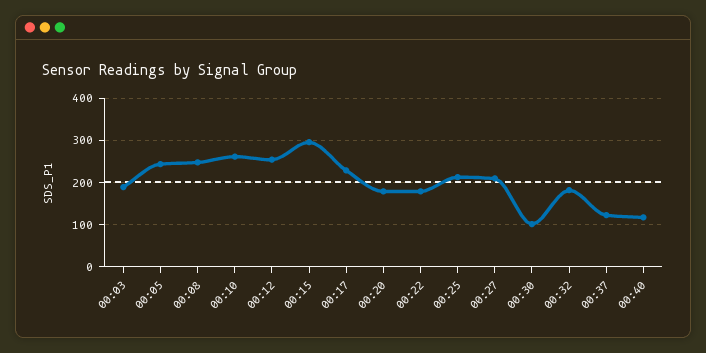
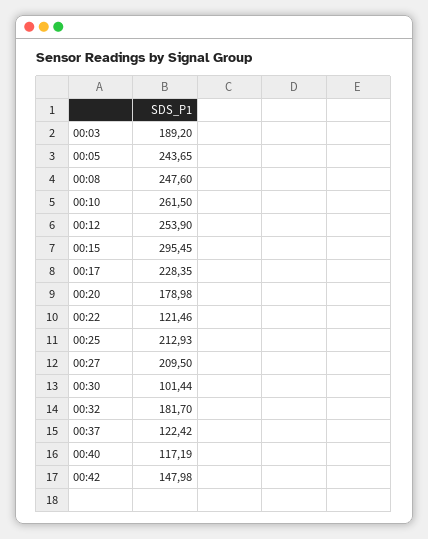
00:22: 180 -> 121.46
00:42: none -> 147.98

